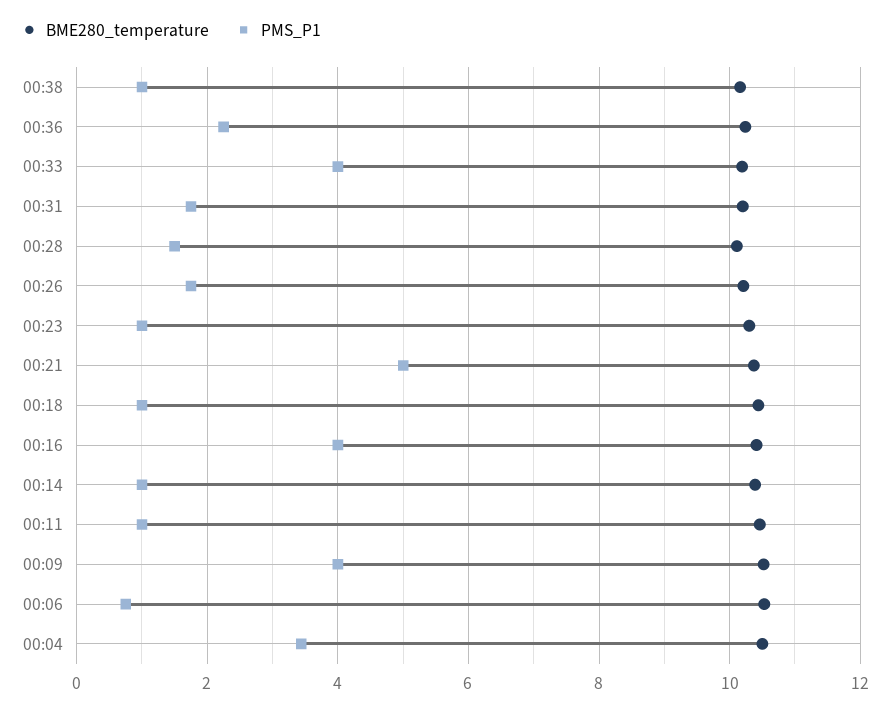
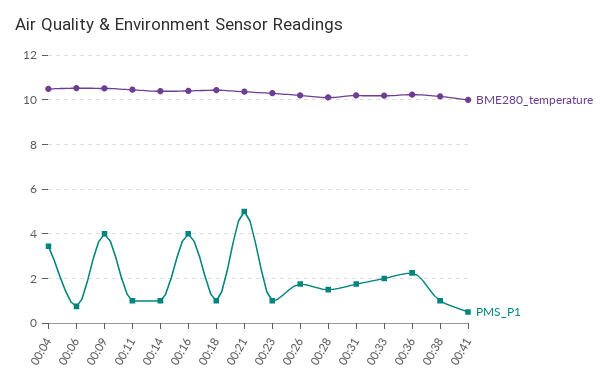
PMS_P1, 00:33: 4 -> 2
BME280_temperature, 00:41: none -> 10
PMS_P1, 00:41: none -> 0.5

